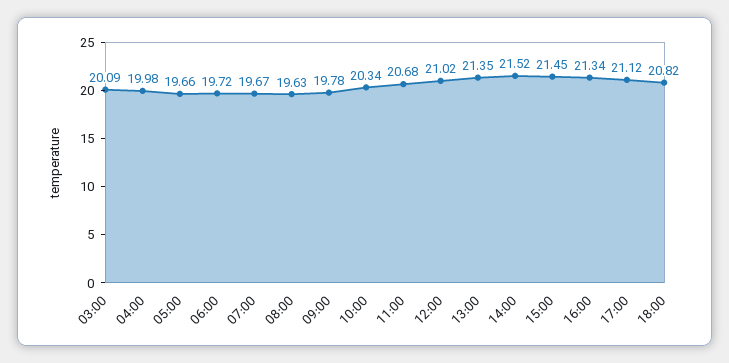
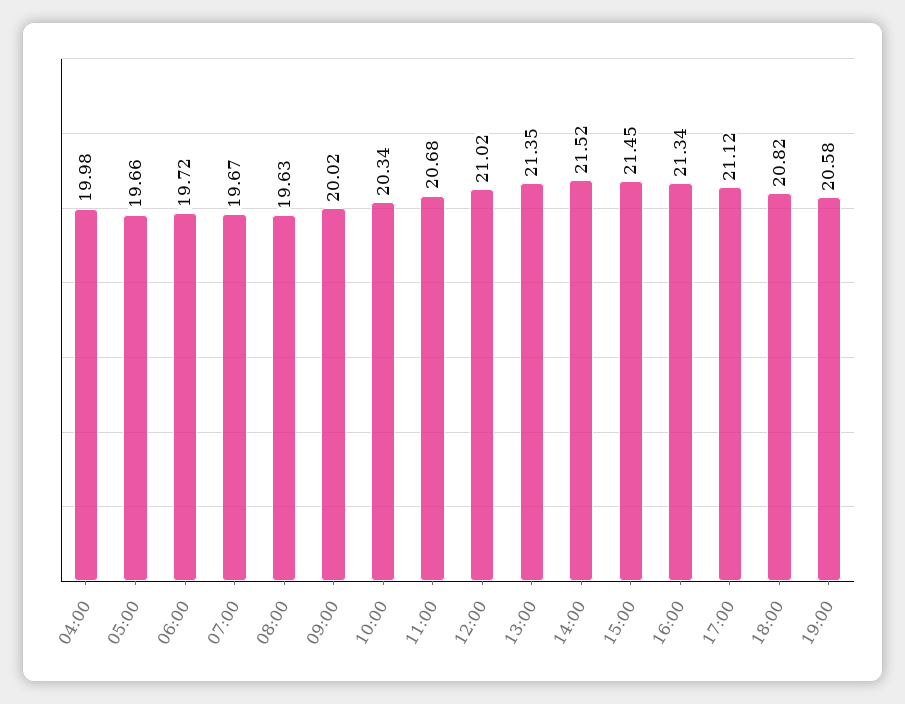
03:00: 20.09 -> none
09:00: 19.78 -> 20.02
19:00: none -> 20.58

